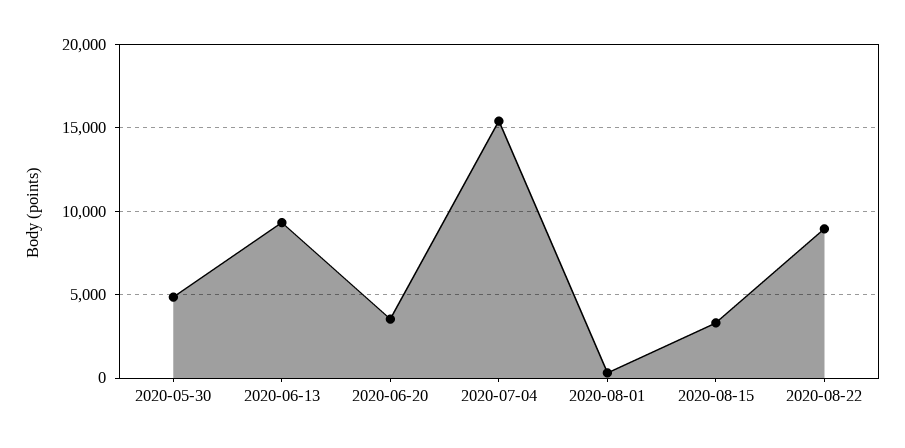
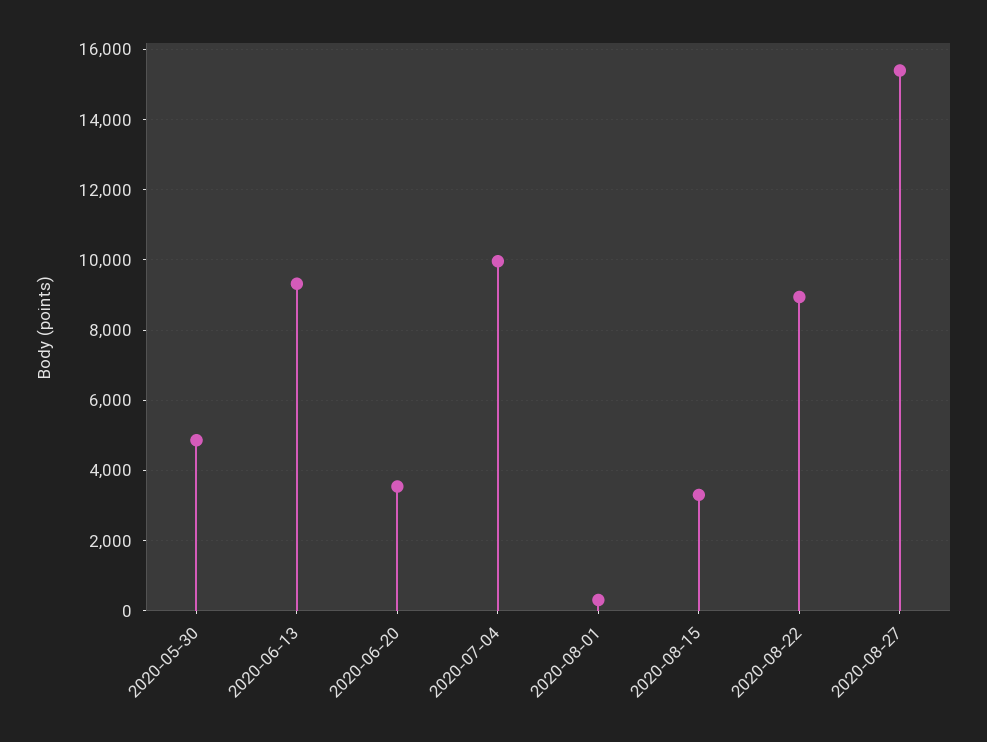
2020-07-04: 15500 -> 10000
2020-08-27: none -> 15400

